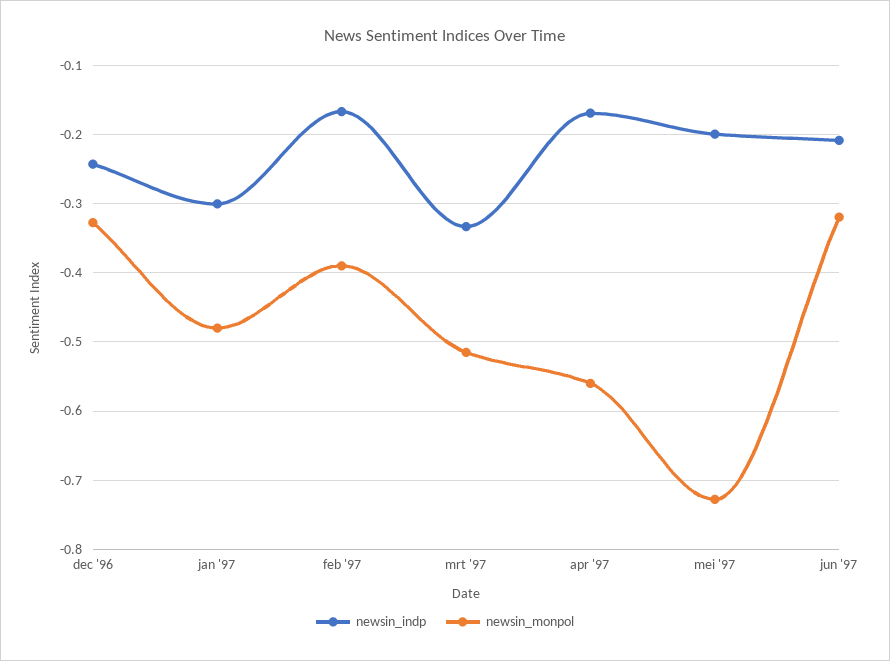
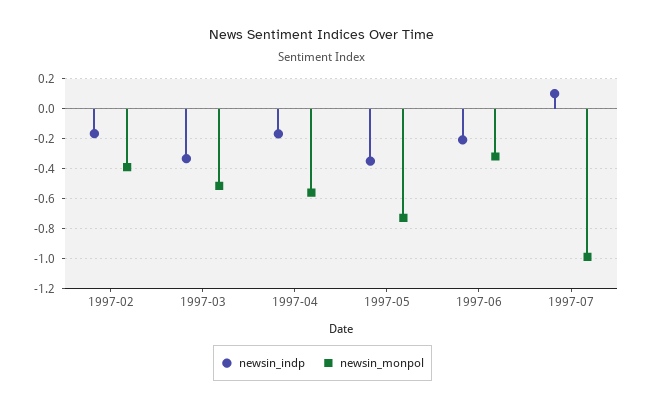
newsin_indp, dec '96: -0.24 -> none
newsin_monpol, dec '96: -0.33 -> none
newsin_indp, jan '97: -0.3 -> none
newsin_monpol, jan '97: -0.48 -> none
newsin_indp, mei '97: -0.2 -> -0.35
newsin_indp, 1997-07: none -> 0.1
newsin_monpol, 1997-07: none -> -1

